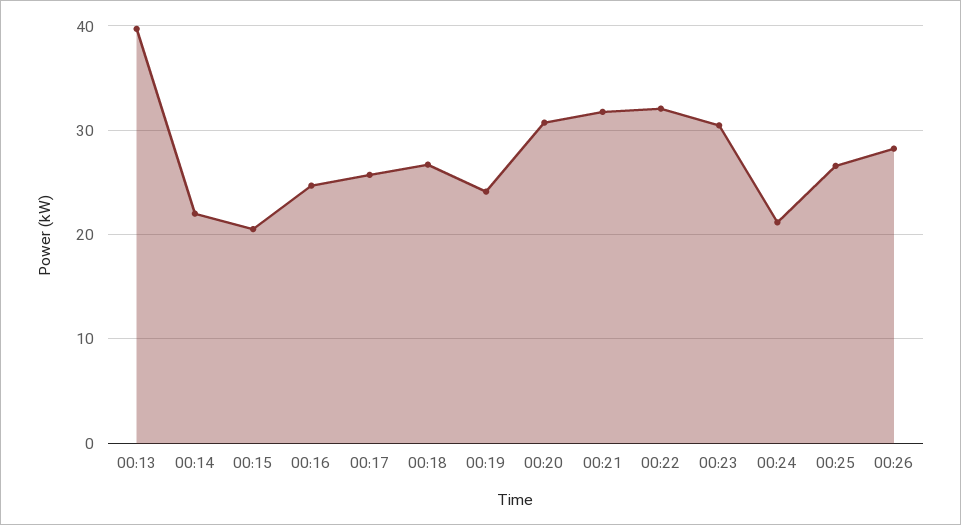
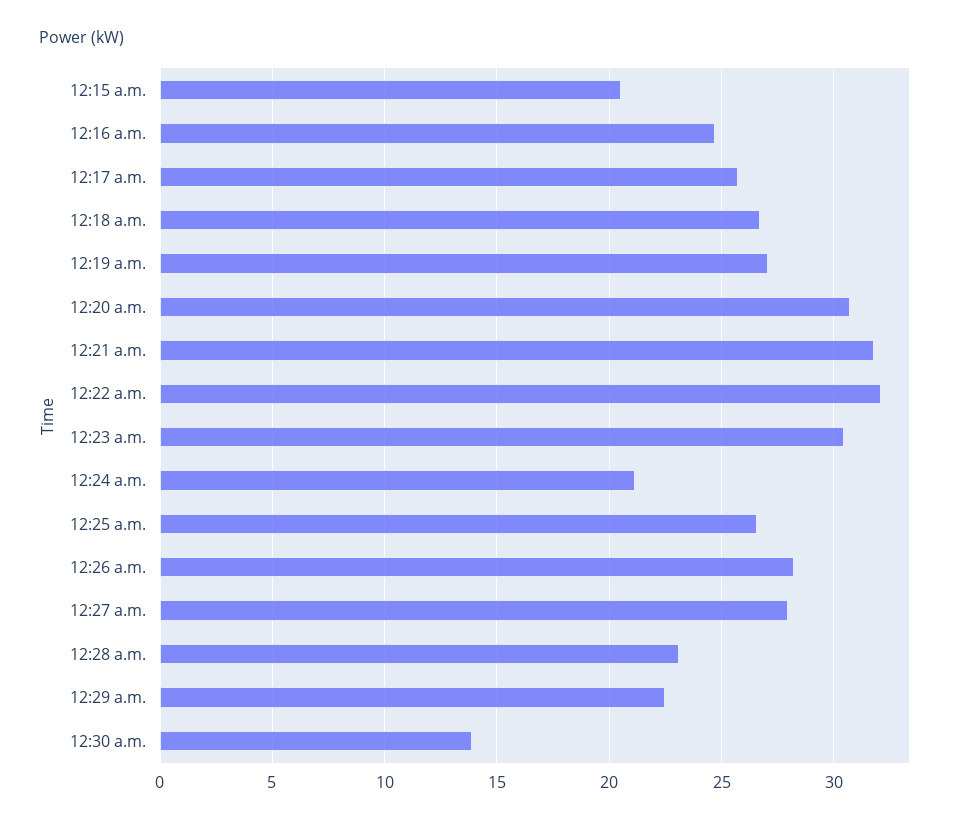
00:13: 40 -> none
00:14: 22 -> none
00:19: 24 -> 27
12:27 a.m.: none -> 28
12:28 a.m.: none -> 23
12:29 a.m.: none -> 22.5
12:30 a.m.: none -> 14

